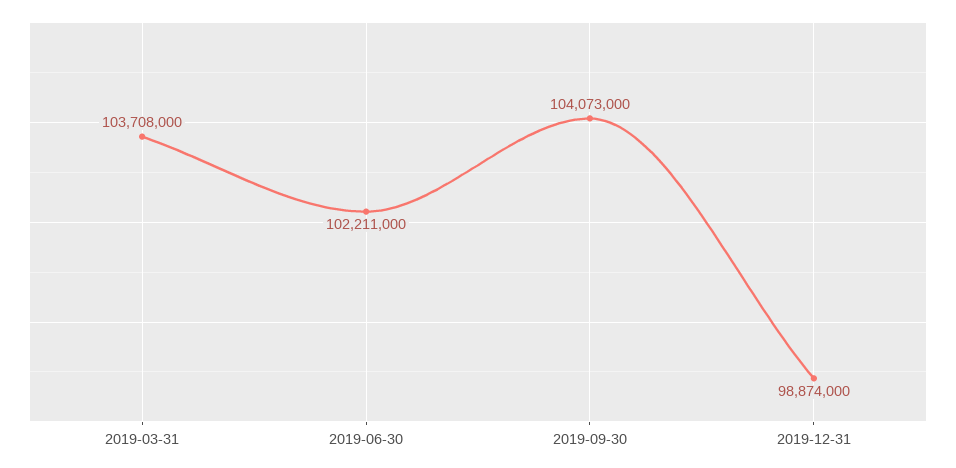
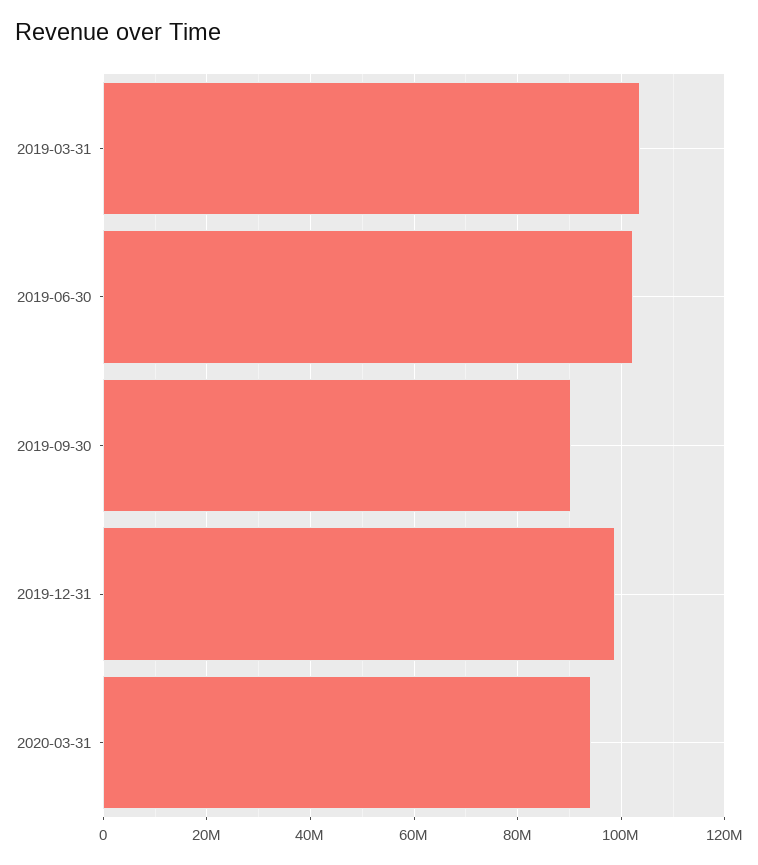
2019-09-30: 104073000 -> 90000000
2020-03-31: none -> 94000000

